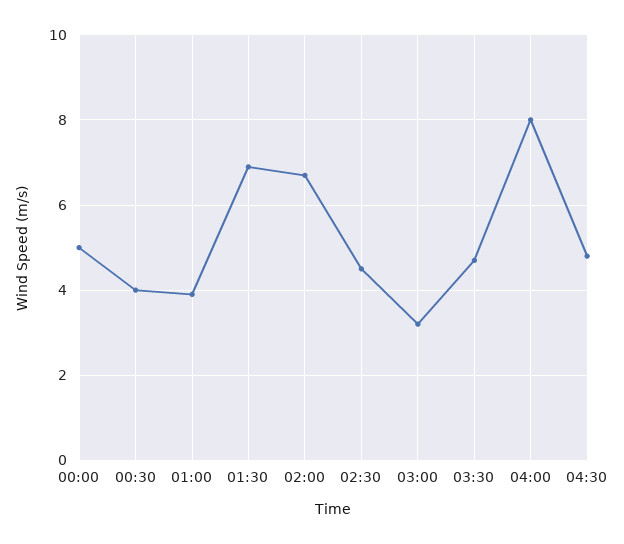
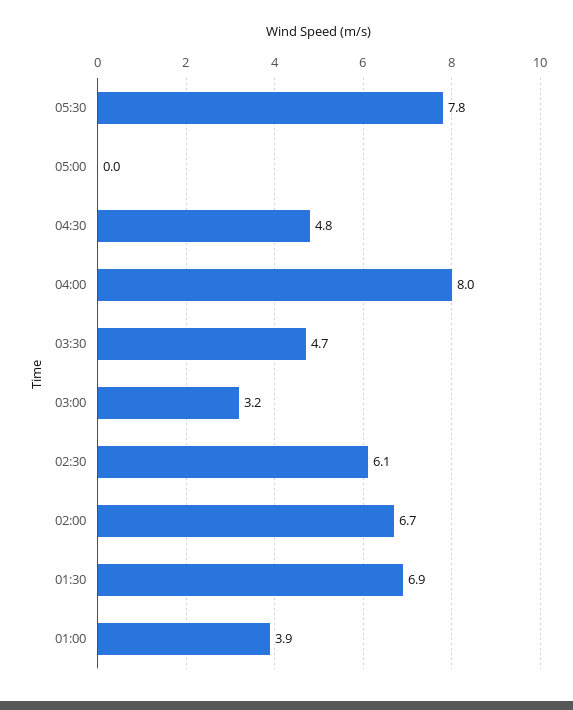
00:00: 5 -> none
00:30: 4 -> none
02:30: 4.5 -> 6.1
05:30: none -> 7.8
05:00: none -> 0

